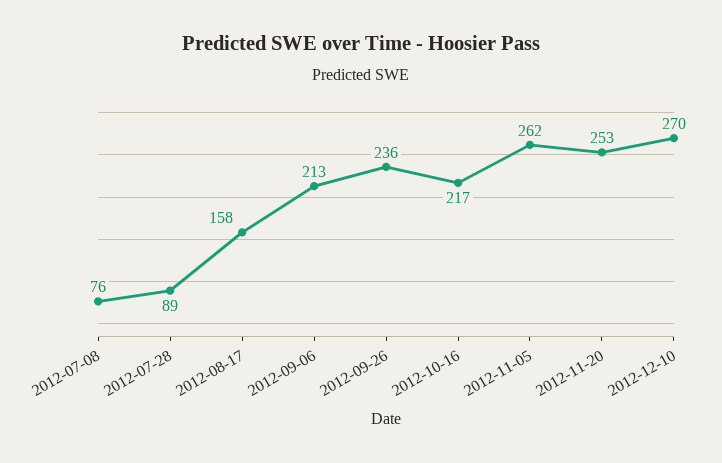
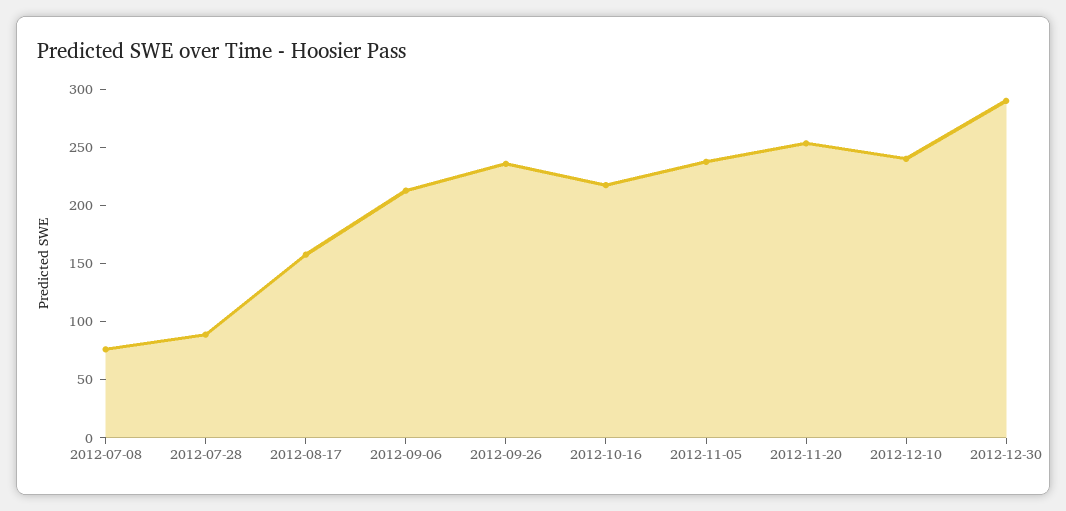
2012-11-05: 262 -> 240
2012-12-10: 270 -> 240
2012-12-30: none -> 290

